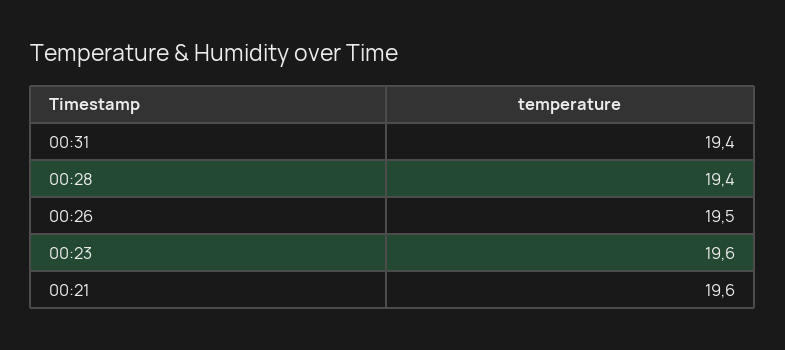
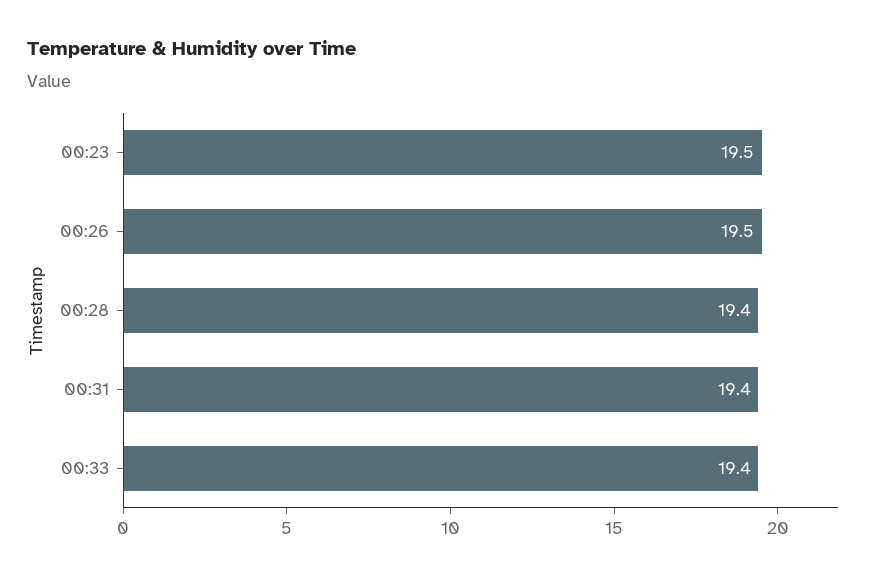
00:23: 19.6 -> 19.5
00:21: 19.6 -> none
00:33: none -> 19.4

